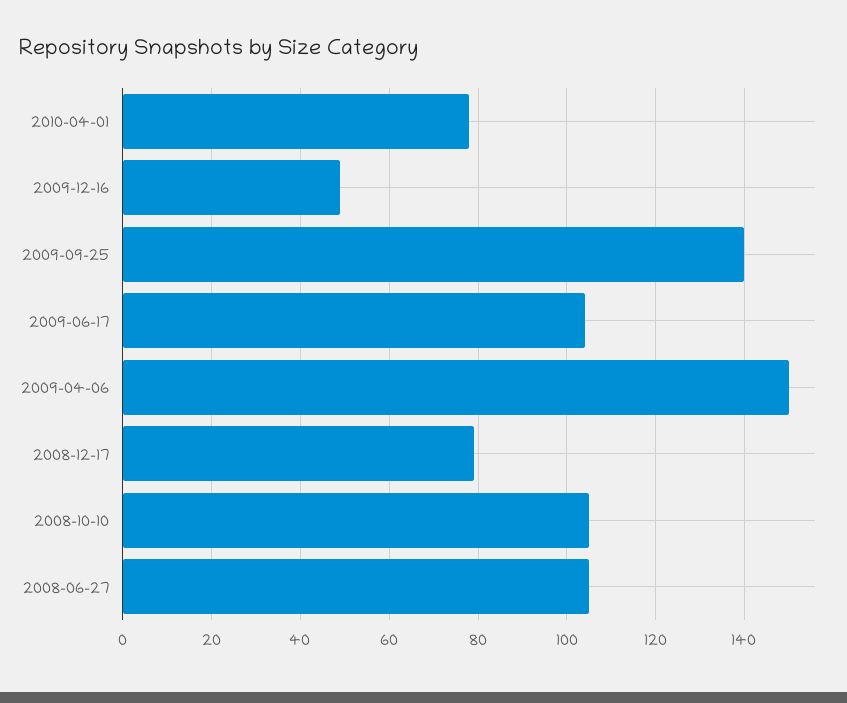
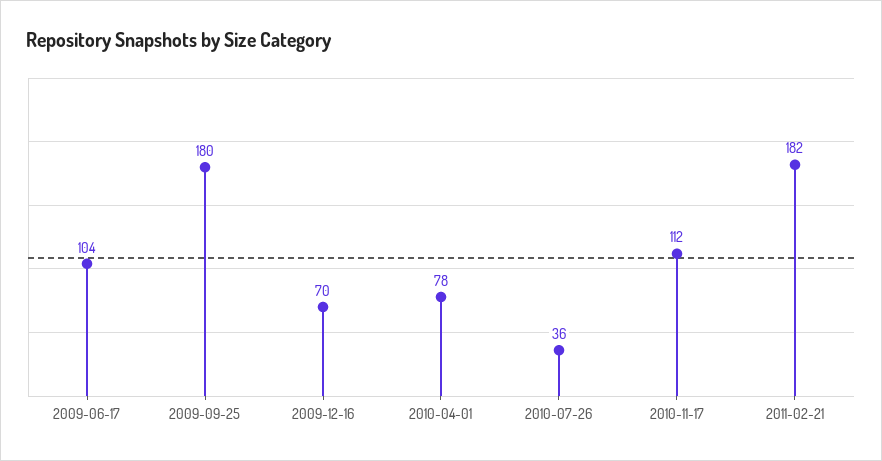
2009-12-16: 50 -> 70
2009-09-25: 140 -> 180
2009-04-06: 150 -> none
2008-12-17: 80 -> none
2008-10-10: 105 -> none
2008-06-27: 105 -> none
2010-07-26: none -> 36
2010-11-17: none -> 112
2011-02-21: none -> 182

